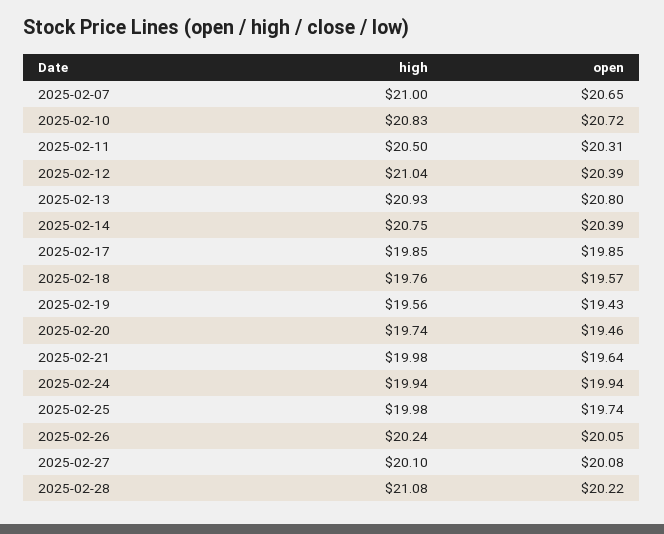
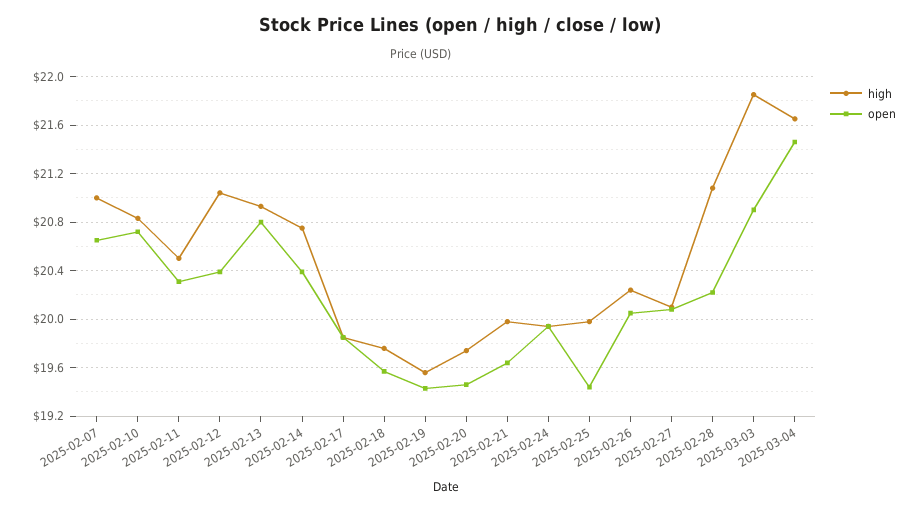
open, 2025-02-25: 19.74 -> 19.45
high, 2025-03-03: none -> 21.85
open, 2025-03-03: none -> 20.9
high, 2025-03-04: none -> 21.65
open, 2025-03-04: none -> 21.45

